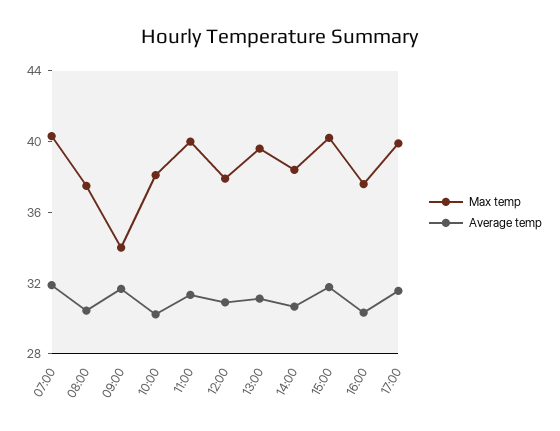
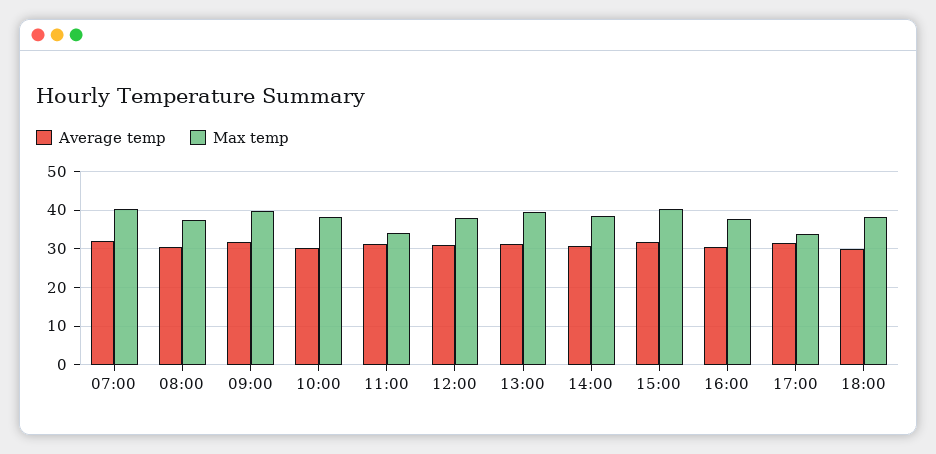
Max temp, 09:00: 34 -> 40
Max temp, 11:00: 40 -> 34
Max temp, 17:00: 40 -> 34
Average temp, 18:00: none -> 30
Max temp, 18:00: none -> 38

